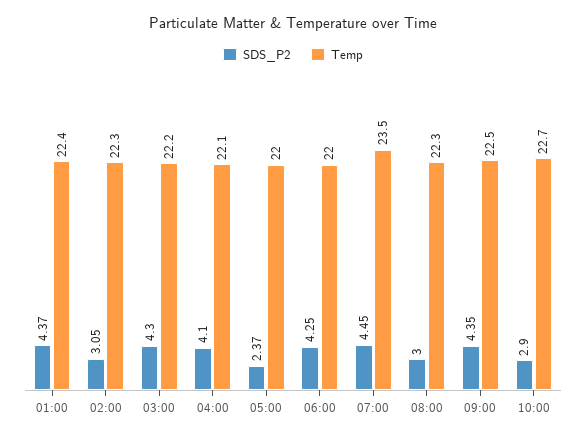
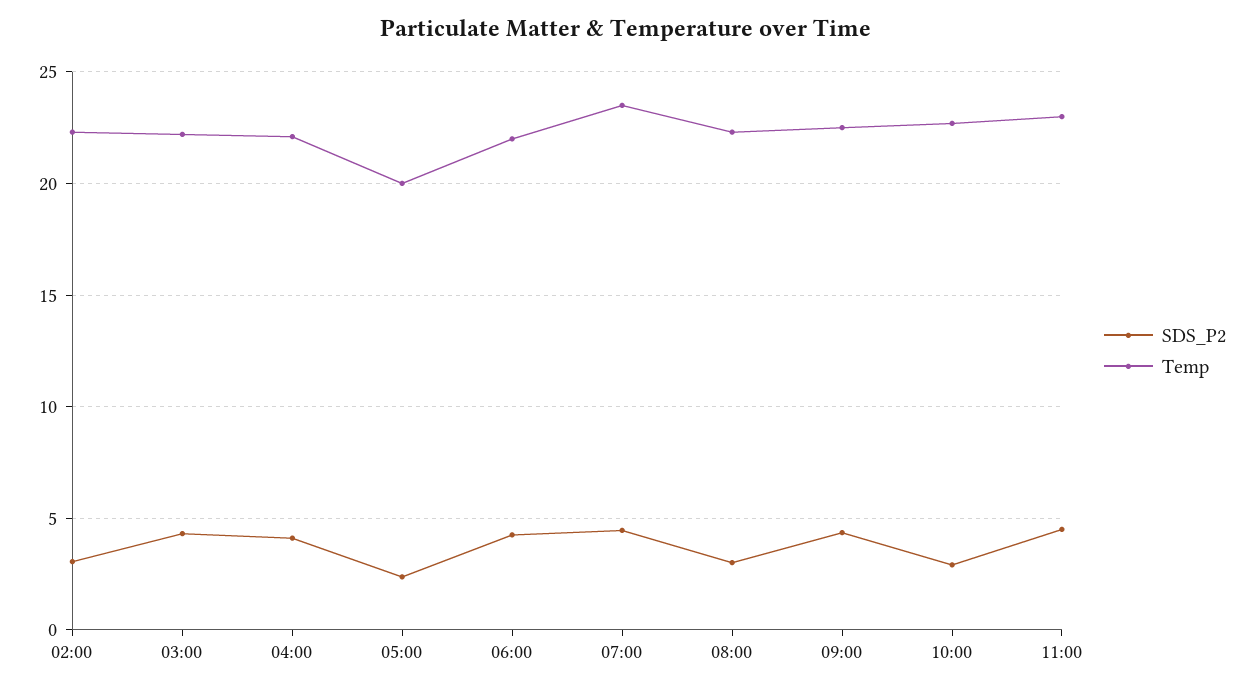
SDS_P2, 01:00: 4.37 -> none
Temp, 01:00: 22.4 -> none
Temp, 05:00: 22 -> 20
SDS_P2, 11:00: none -> 4.5
Temp, 11:00: none -> 23

